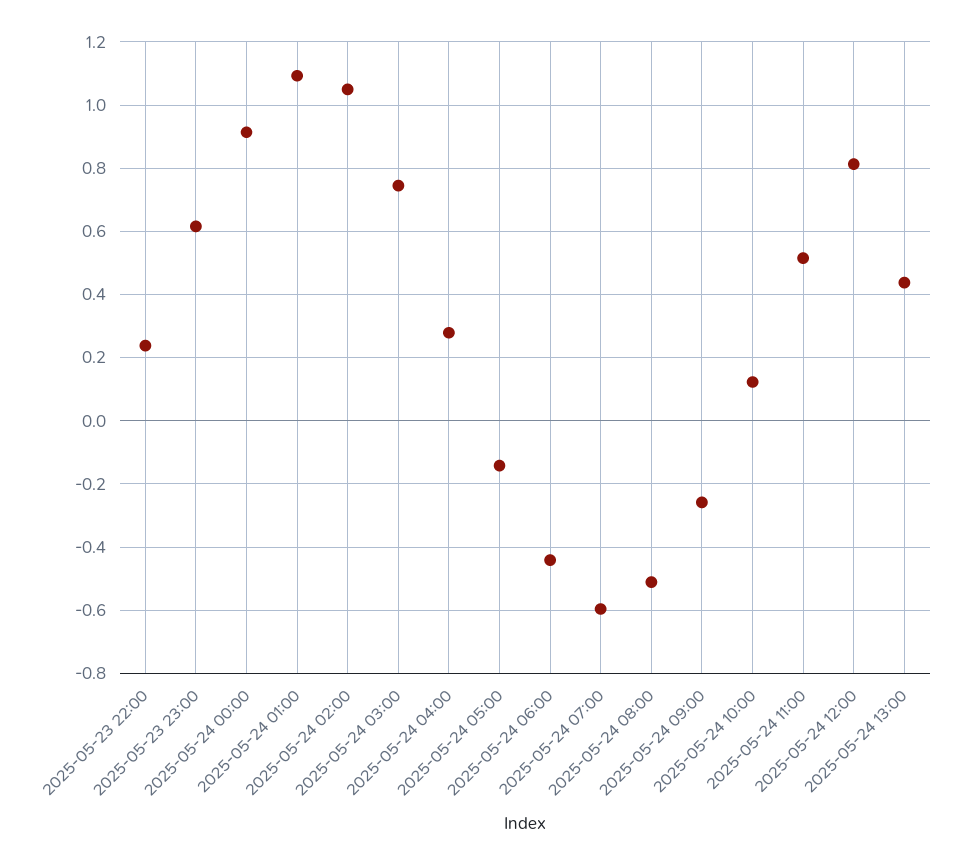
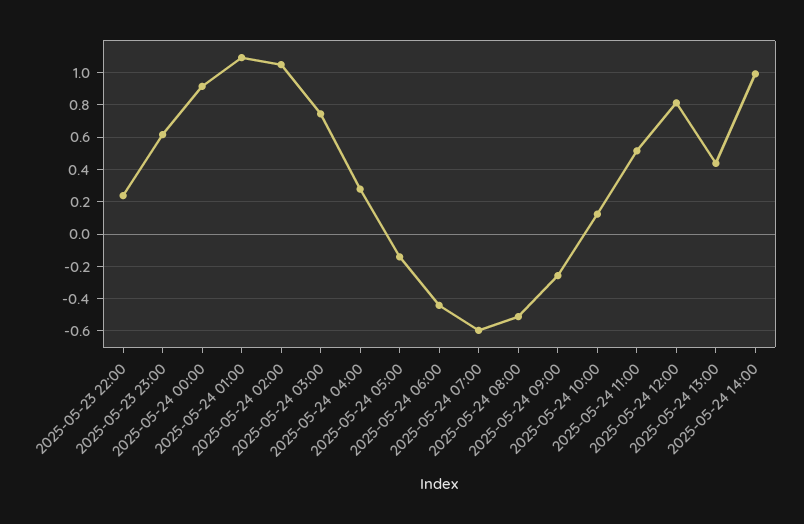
2025-05-24 14:00: none -> 1

